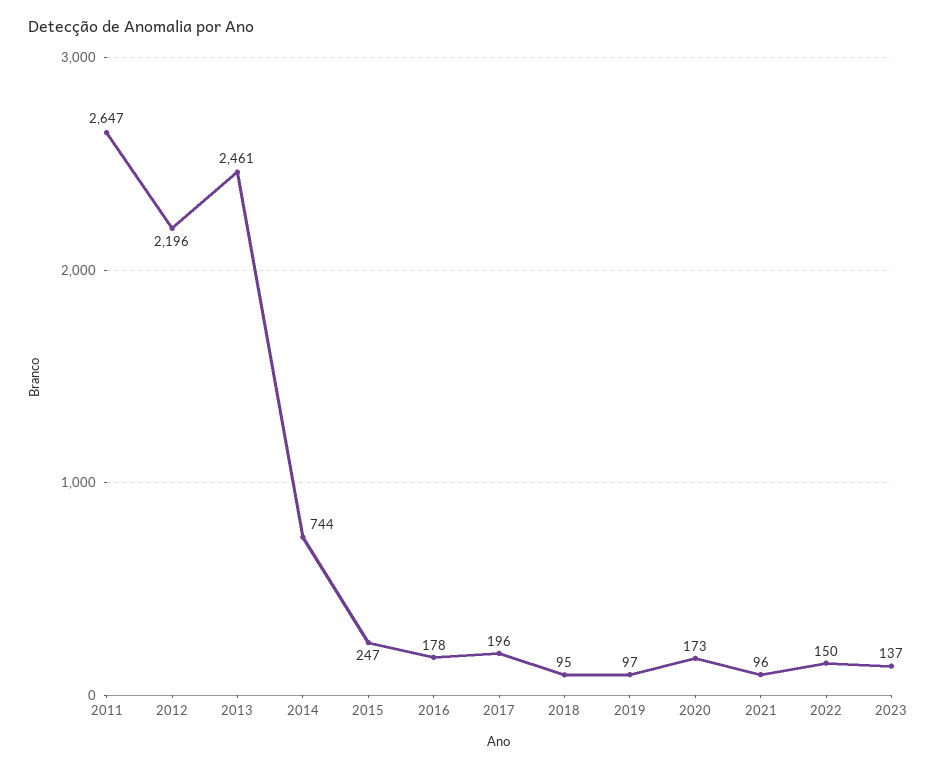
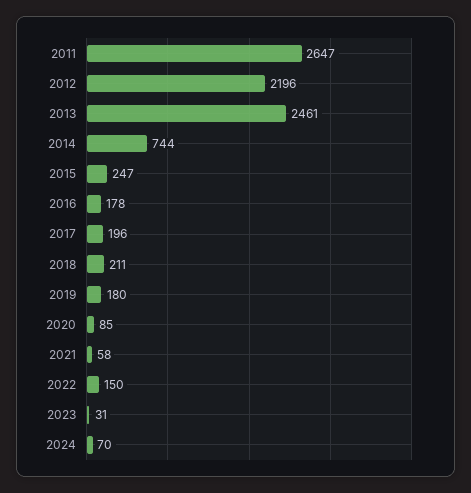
2018: 95 -> 211
2019: 97 -> 180
2020: 173 -> 85
2021: 96 -> 58
2023: 137 -> 31
2024: none -> 70

